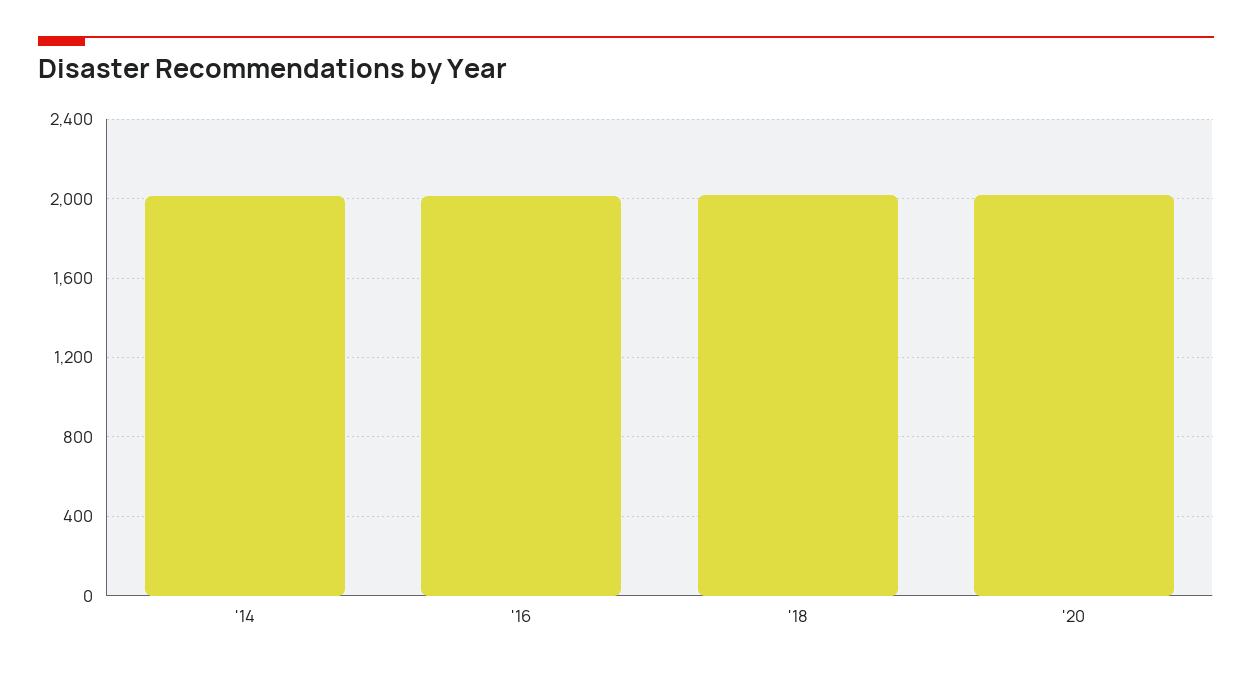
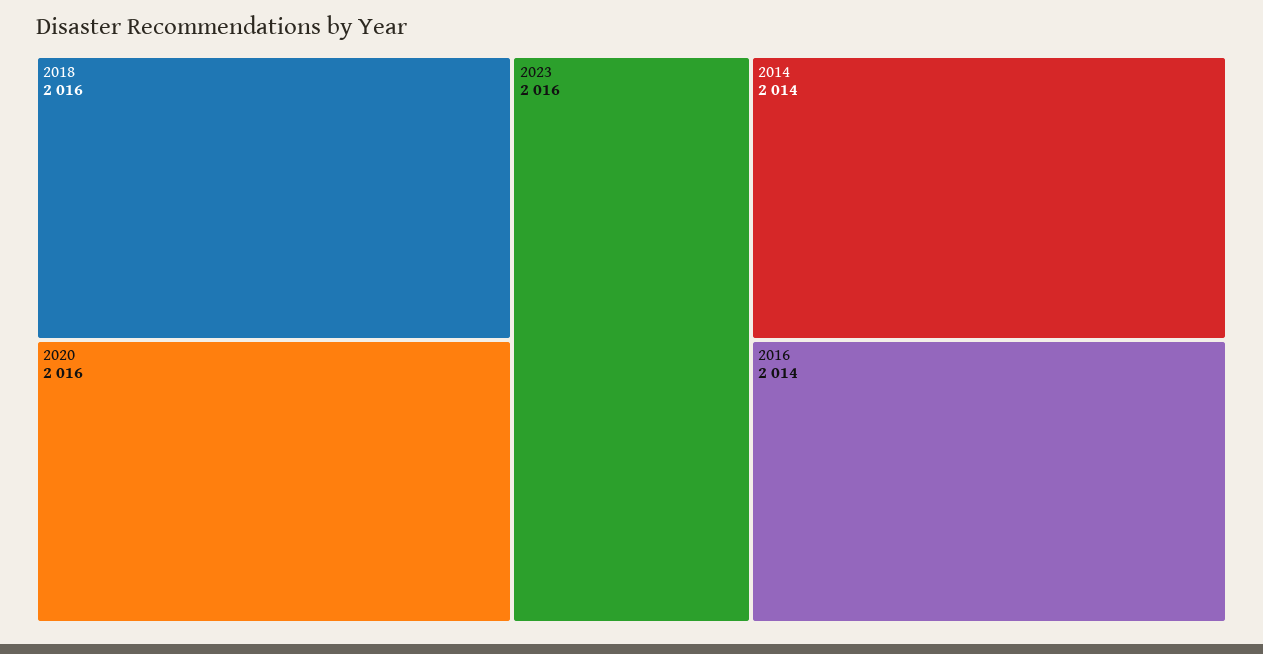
2023: none -> 2016

